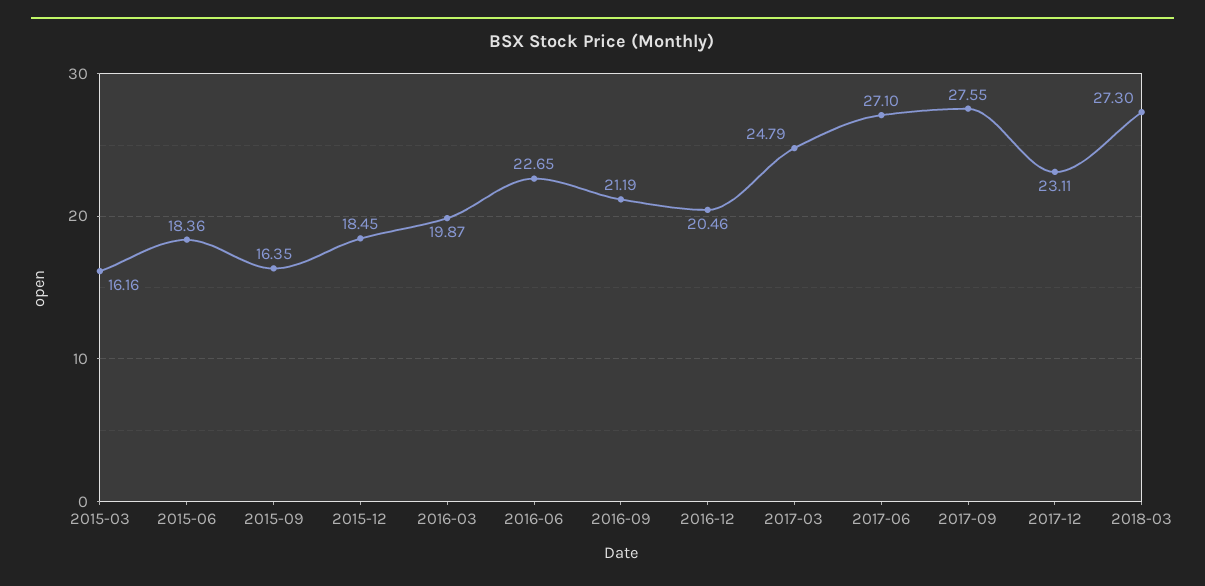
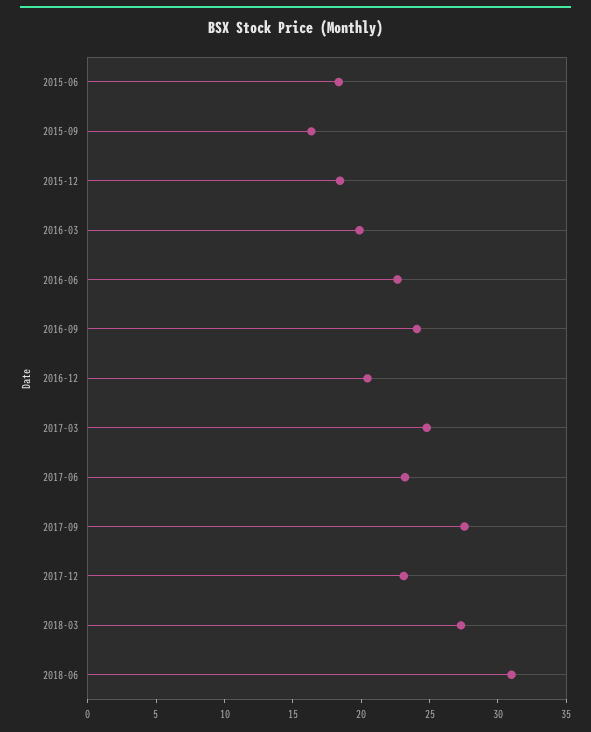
2015-03: 16.16 -> none
2016-09: 21.19 -> 24
2017-06: 27.1 -> 23
2018-06: none -> 31

